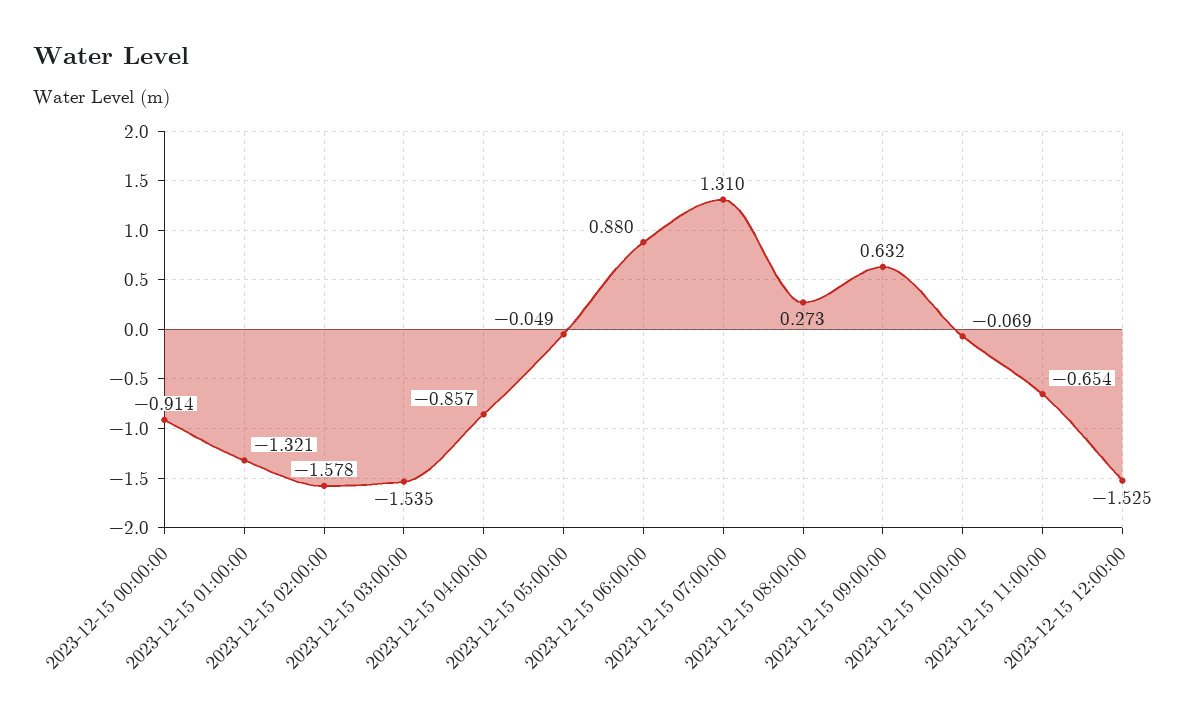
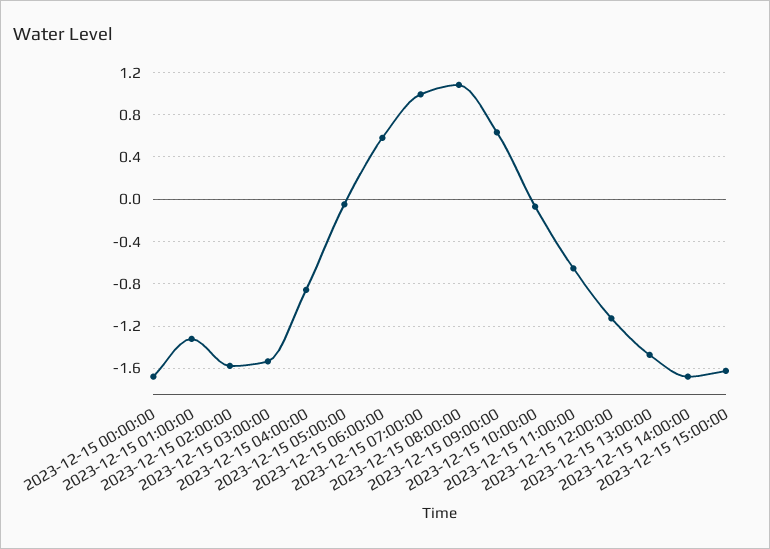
2023-12-15 00:00:00: -0.914 -> -1.7
2023-12-15 06:00:00: 0.88 -> 0.6
2023-12-15 07:00:00: 1.31 -> 1
2023-12-15 08:00:00: 0.273 -> 1.1
2023-12-15 12:00:00: -1.525 -> -1.1
2023-12-15 13:00:00: none -> -1.5
2023-12-15 14:00:00: none -> -1.7
2023-12-15 15:00:00: none -> -1.6

